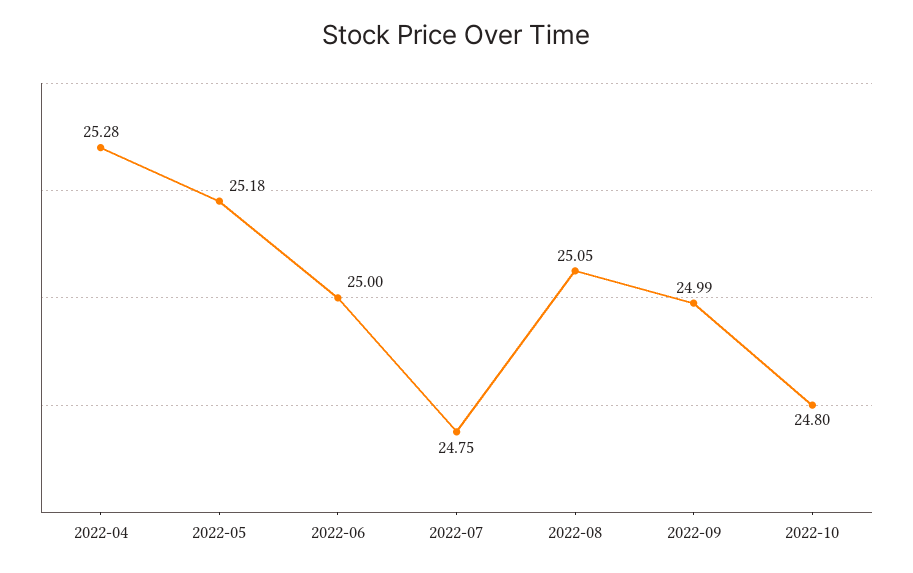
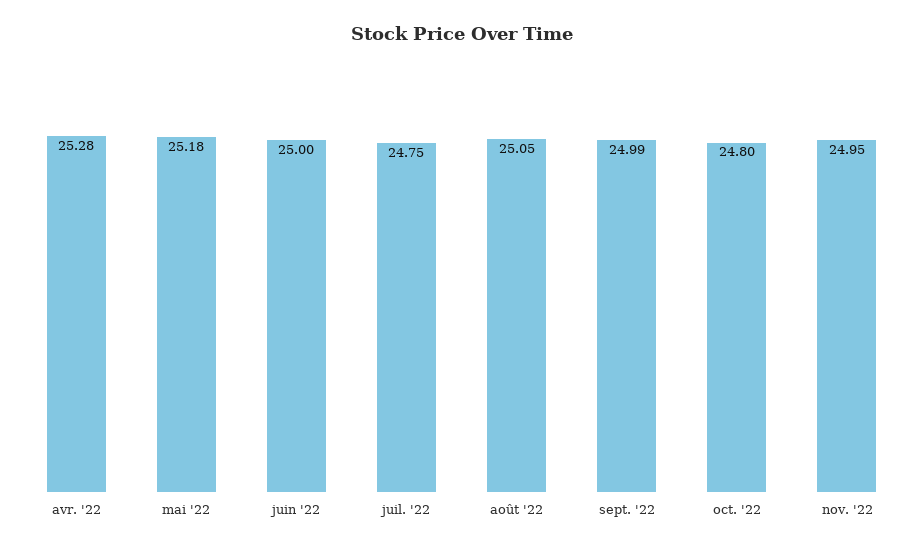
nov. '22: none -> 24.95

